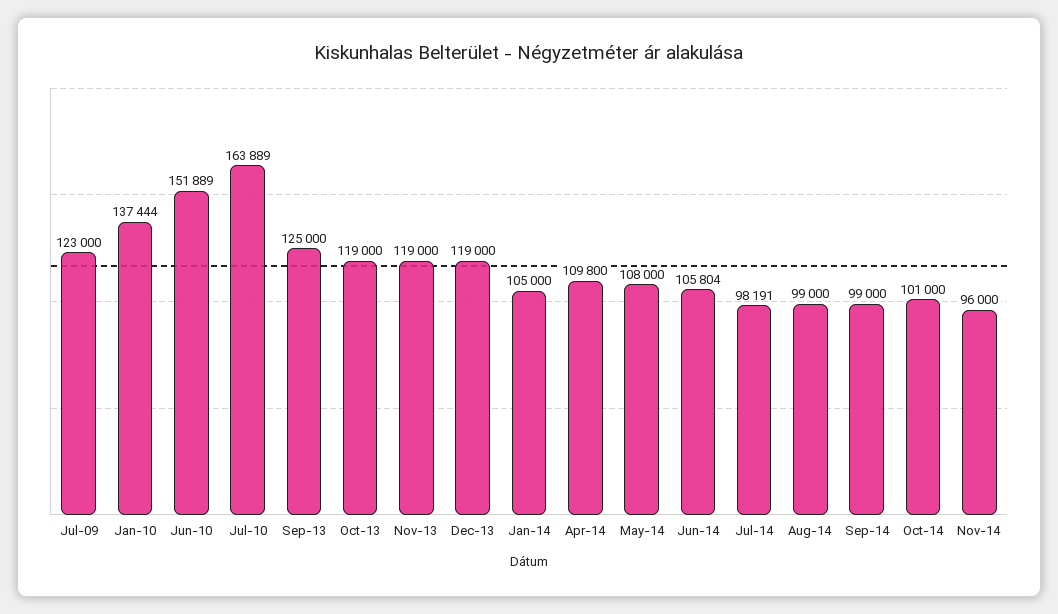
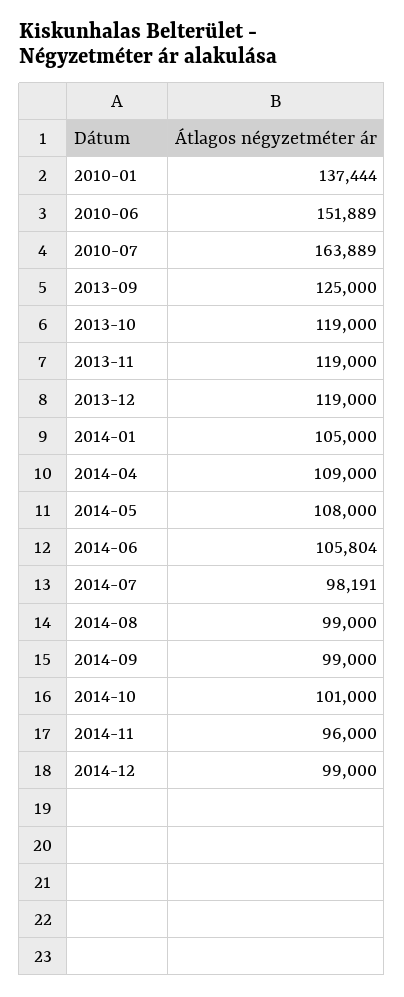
Jul-09: 123000 -> none
Apr-14: 109800 -> 109000
2014-12: none -> 99000

